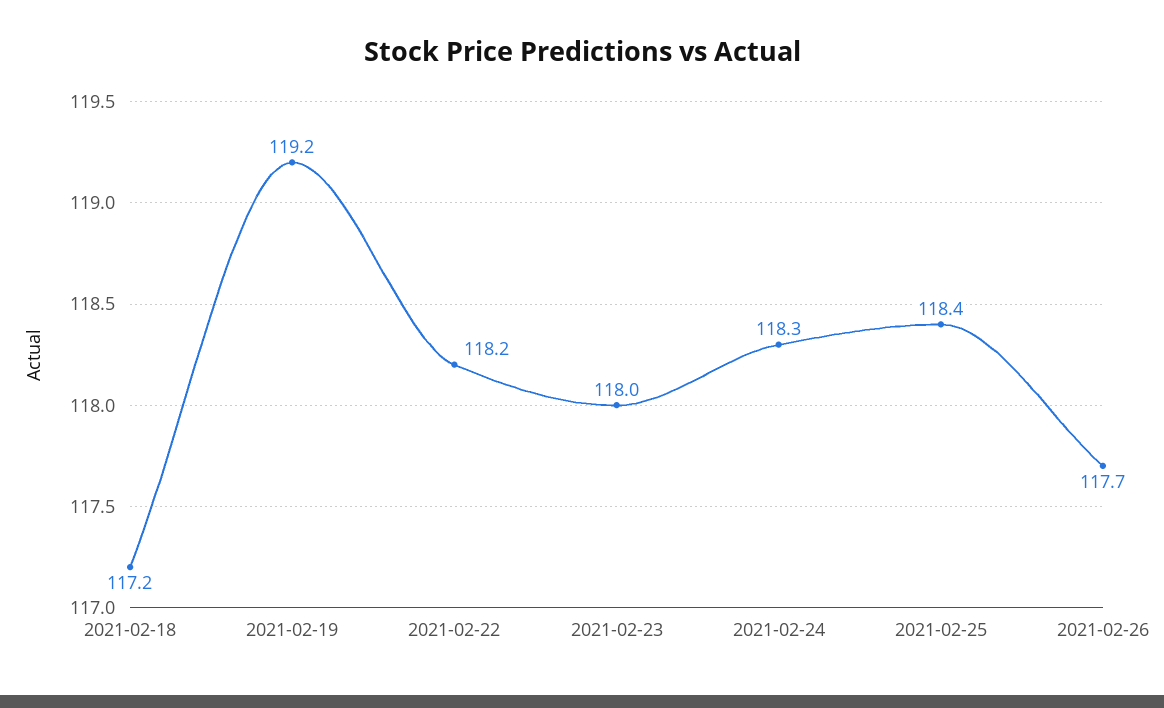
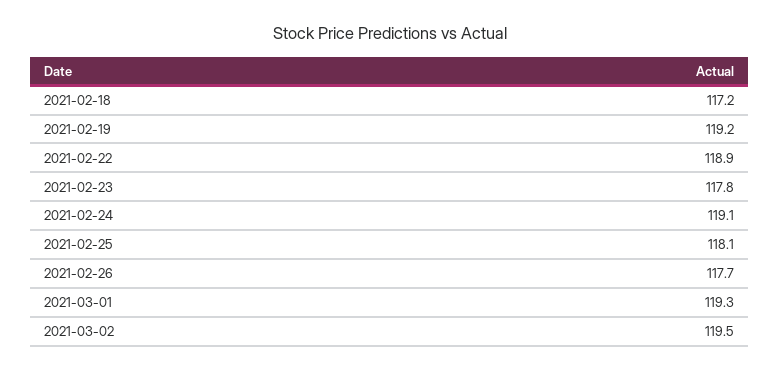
2021-02-22: 118.2 -> 118.9
2021-02-23: 118 -> 117.8
2021-02-24: 118.3 -> 119.1
2021-02-25: 118.4 -> 118.1
2021-03-01: none -> 119.3
2021-03-02: none -> 119.5

